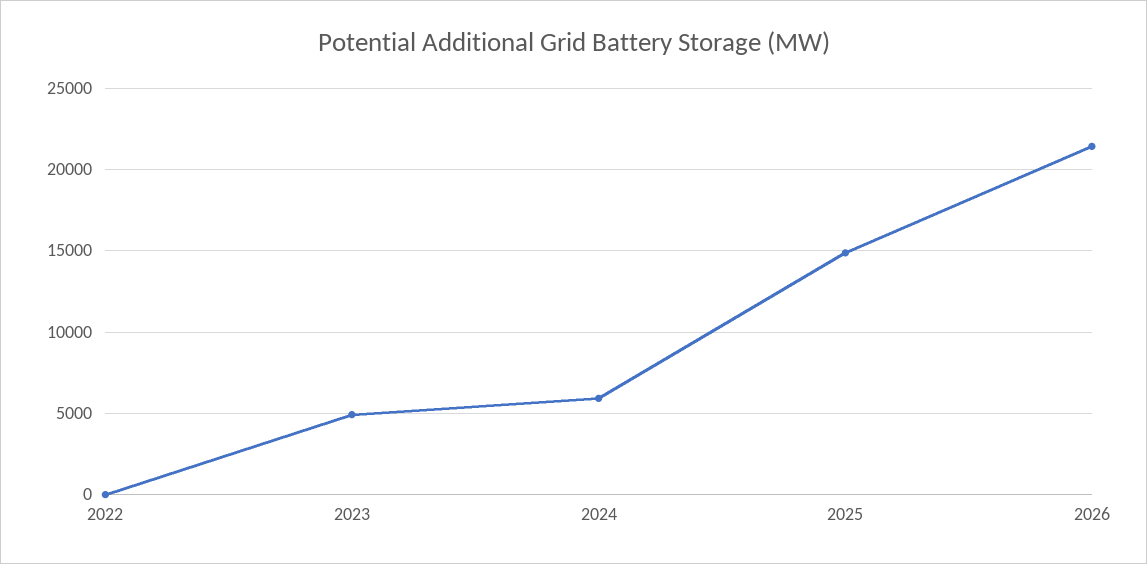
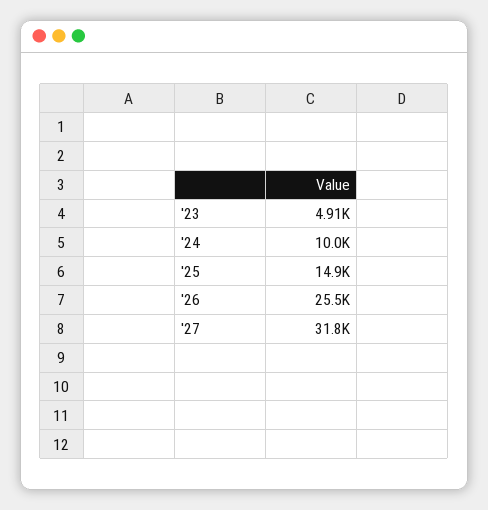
2022: 0 -> none
2024: 6000 -> 10000
2026: 21500 -> 25500
'27: none -> 31800

